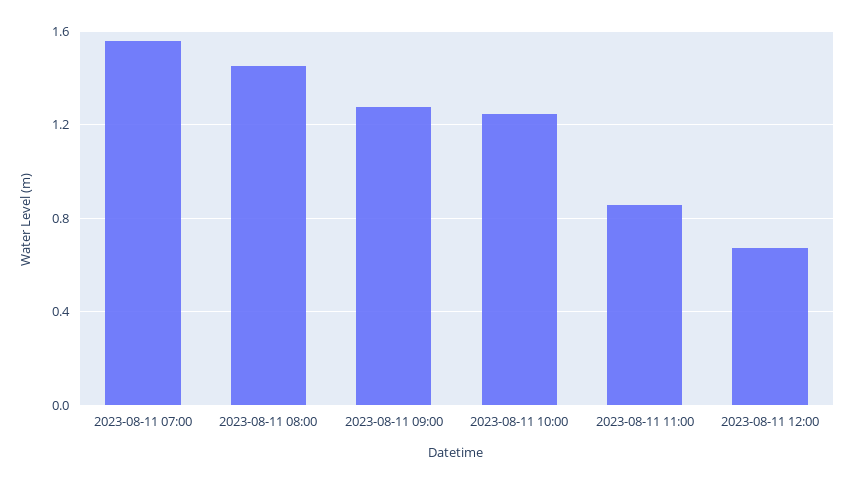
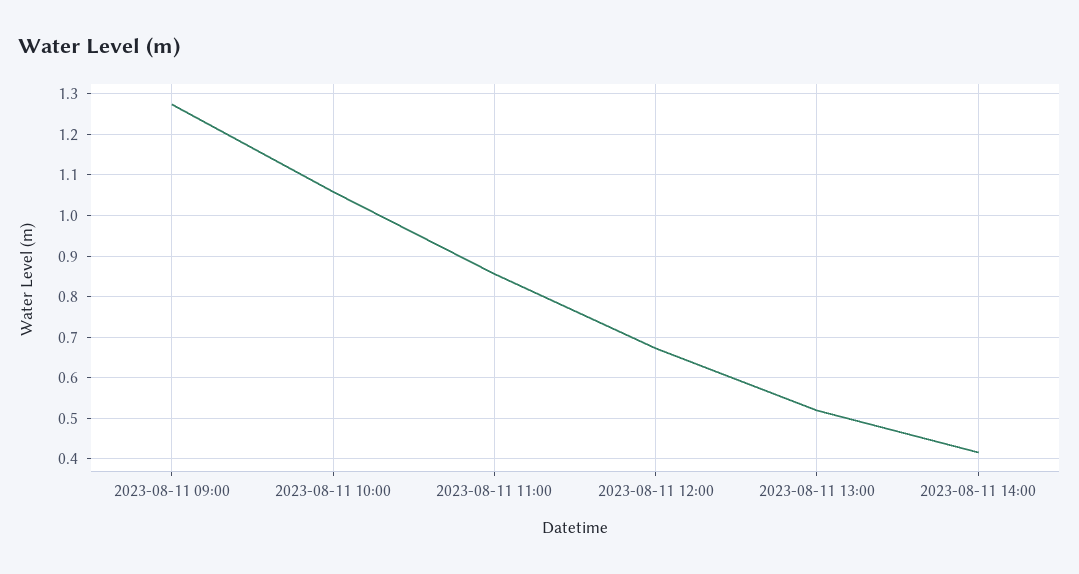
2023-08-11 07:00: 1.55 -> none
2023-08-11 08:00: 1.45 -> none
2023-08-11 10:00: 1.25 -> 1.06
2023-08-11 13:00: none -> 0.52
2023-08-11 14:00: none -> 0.42

